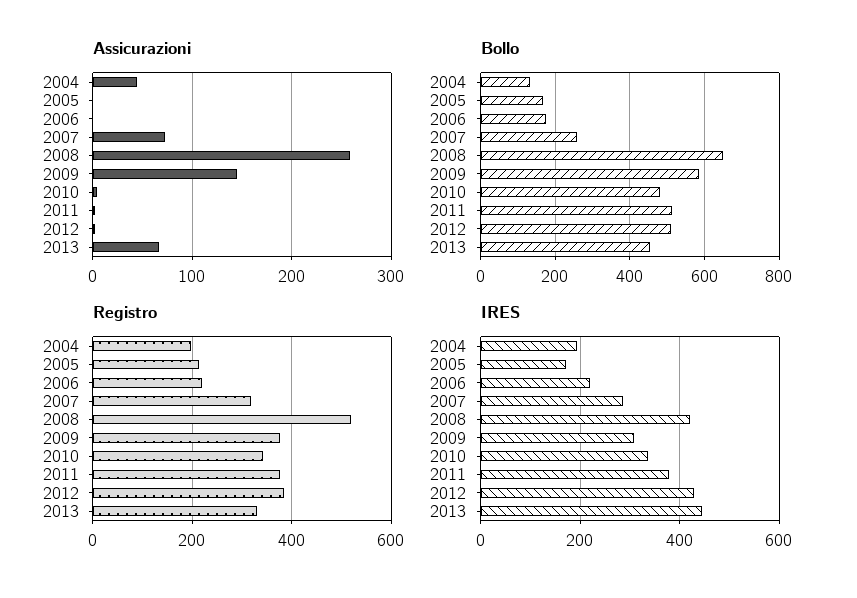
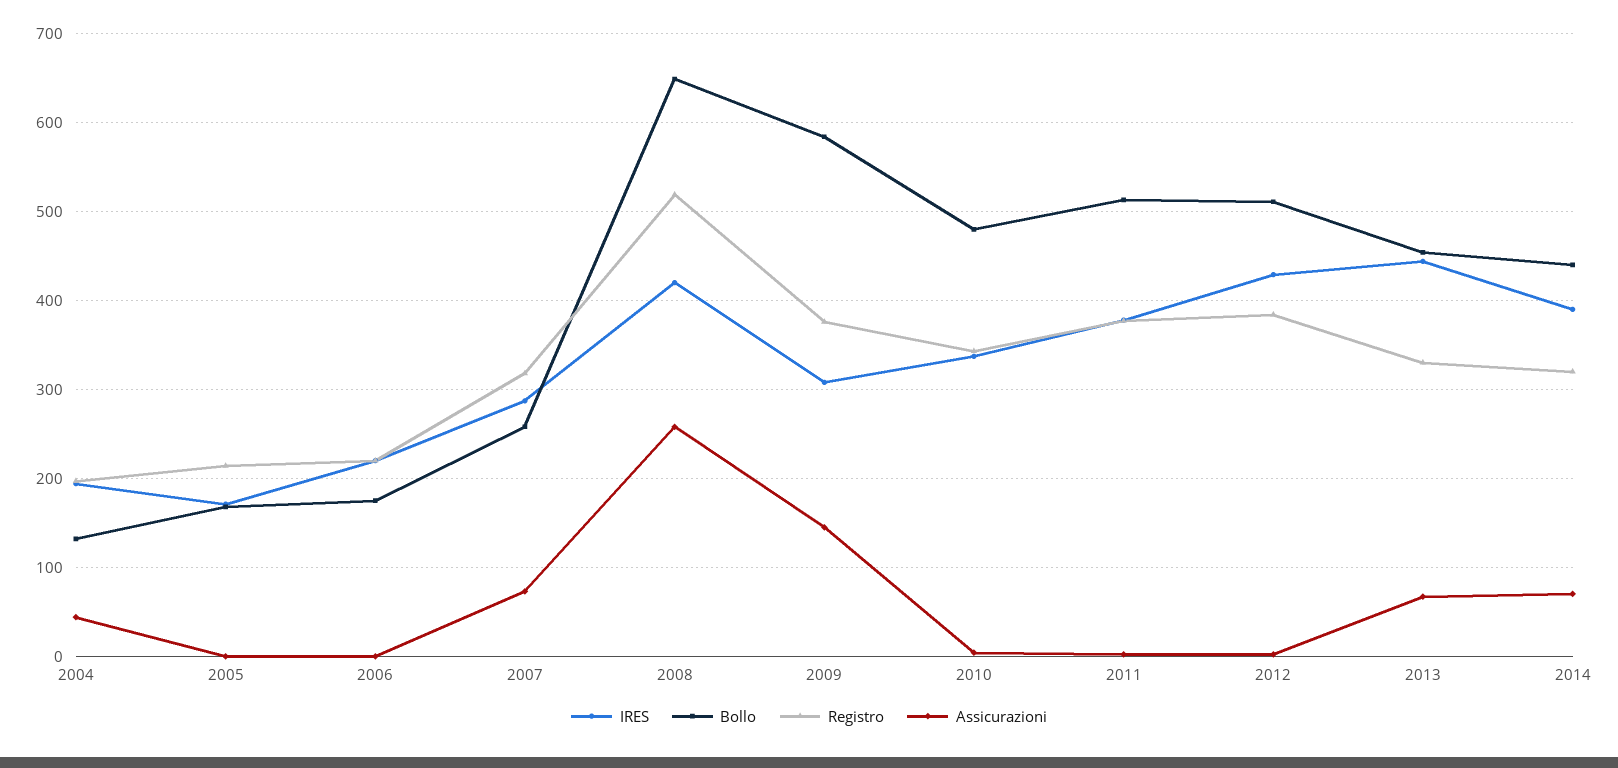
IRES, 2014: none -> 390
Bollo, 2014: none -> 440
Registro, 2014: none -> 320
Assicurazioni, 2014: none -> 70

